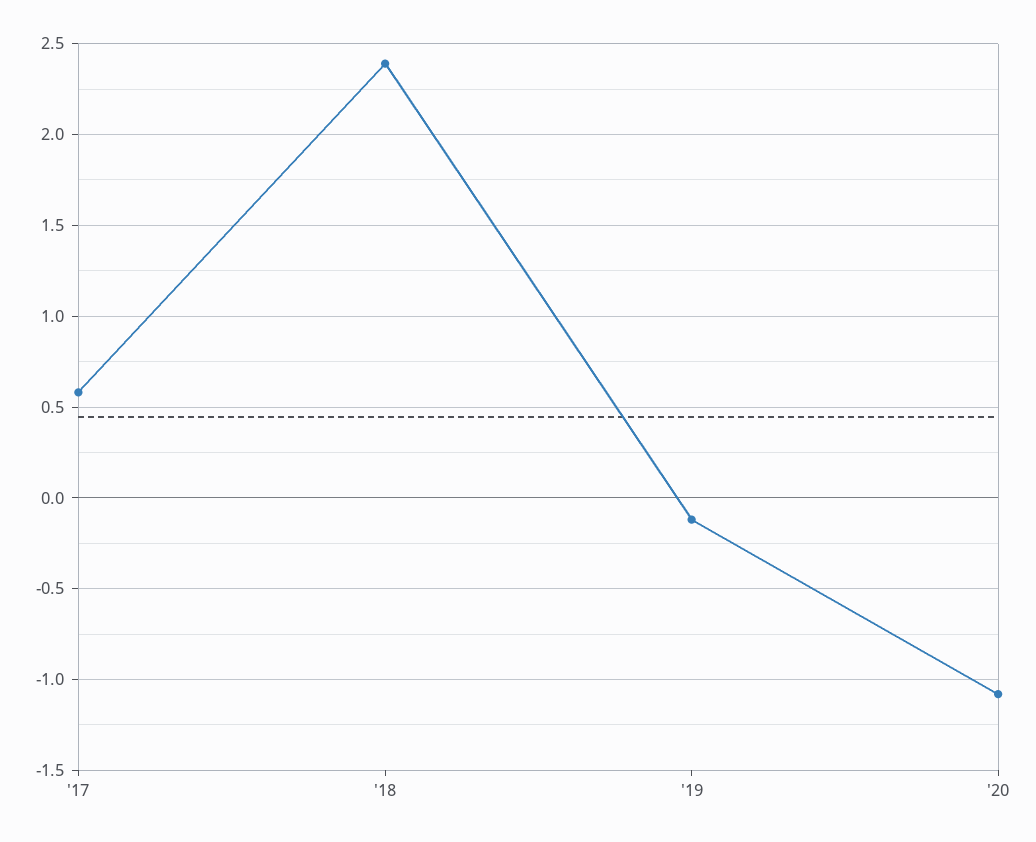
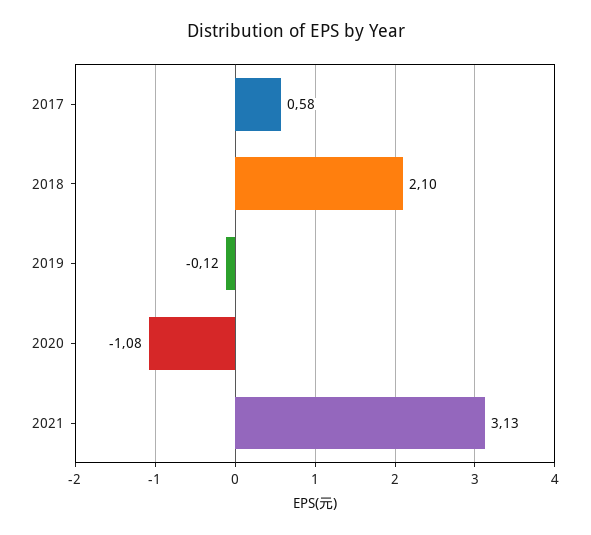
'18: 2.4 -> 2.1
2021: none -> 3.13

